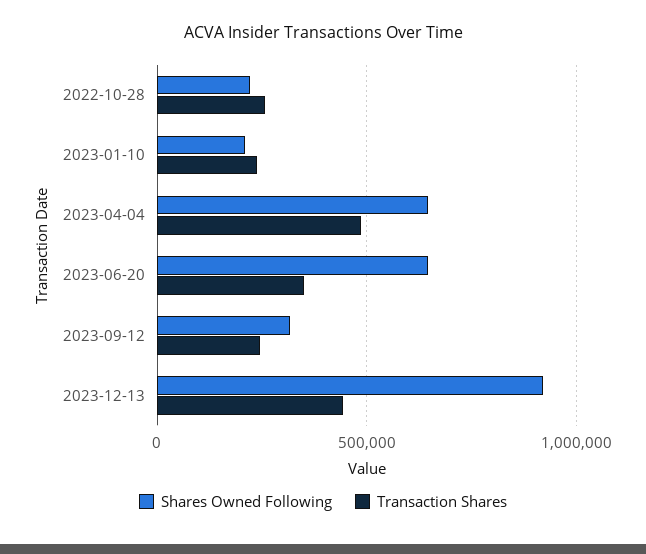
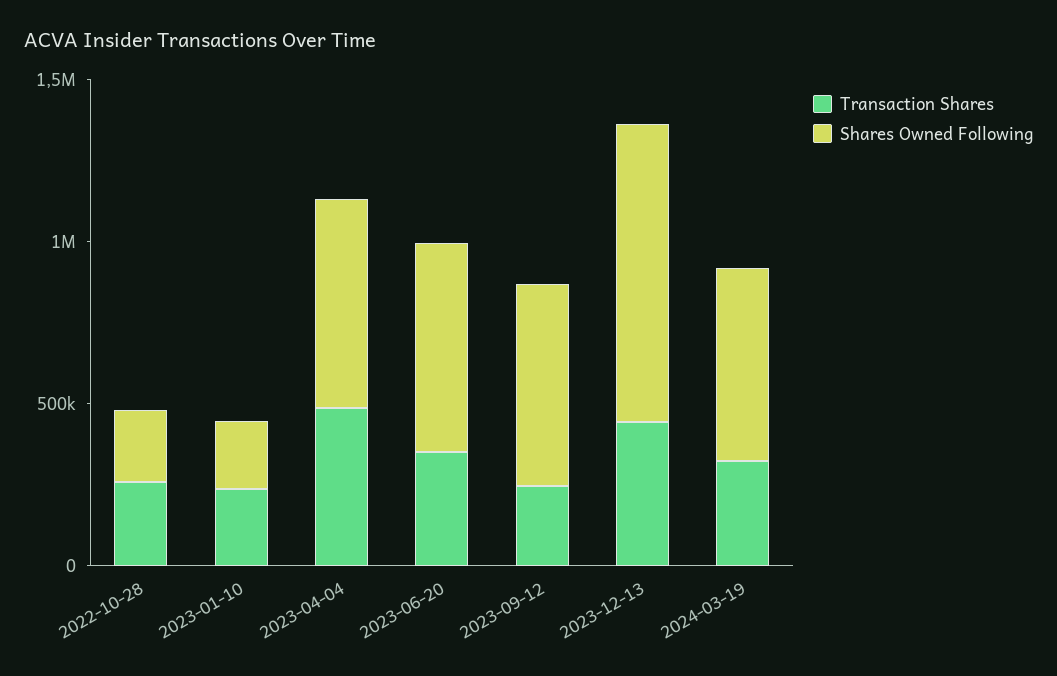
Shares Owned Following, 2023-09-12: 300000 -> 600000
Transaction Shares, 2024-03-19: none -> 300000
Shares Owned Following, 2024-03-19: none -> 600000

